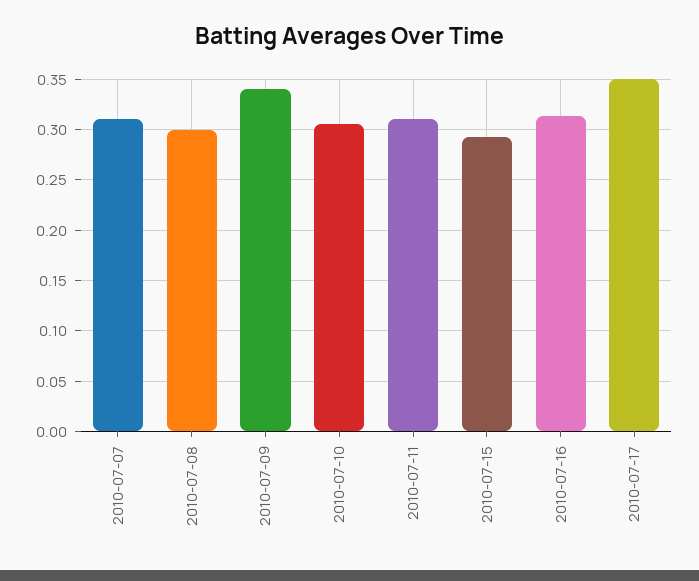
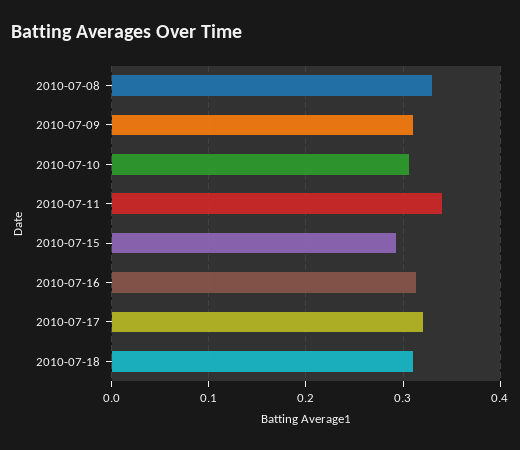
2010-07-07: 0.31 -> none
2010-07-08: 0.3 -> 0.33
2010-07-09: 0.34 -> 0.31
2010-07-11: 0.31 -> 0.34
2010-07-17: 0.35 -> 0.32
2010-07-18: none -> 0.31

